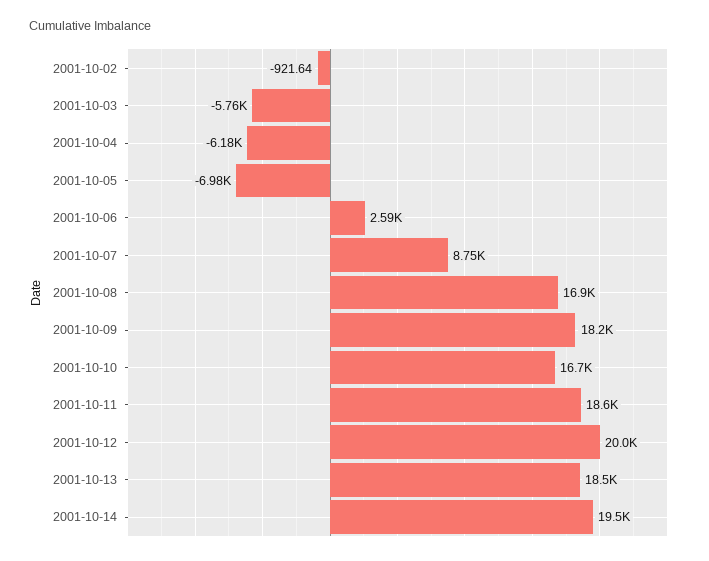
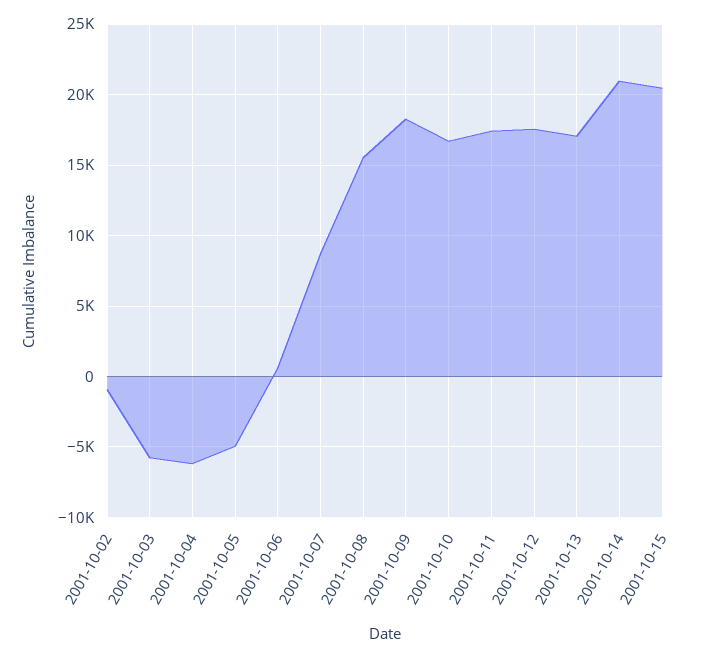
2001-10-05: -6980 -> -5000
2001-10-06: 2590 -> 500
2001-10-08: 16900 -> 15500
2001-10-11: 18600 -> 17500
2001-10-12: 20000 -> 17500
2001-10-13: 18500 -> 17000
2001-10-14: 19500 -> 21000
2001-10-15: none -> 20500

